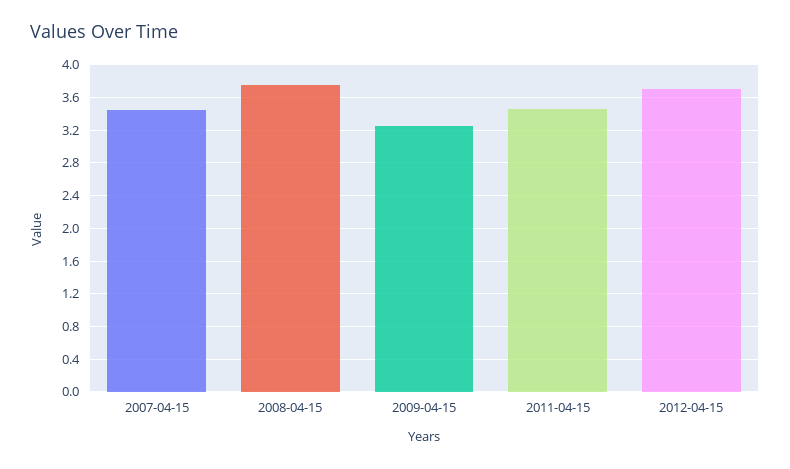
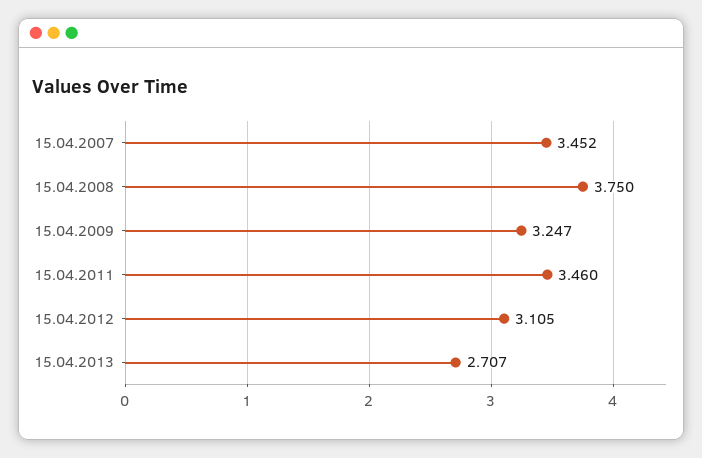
2012-04-15: 3.7 -> 3.105
15.04.2013: none -> 2.707

